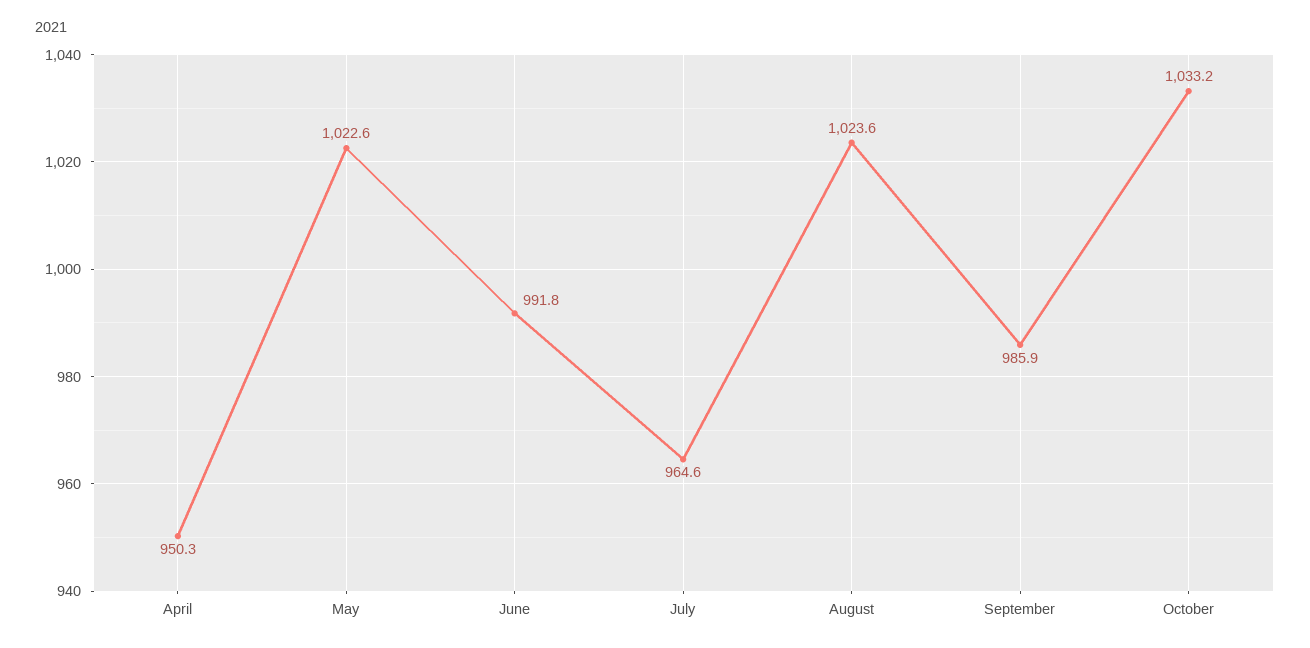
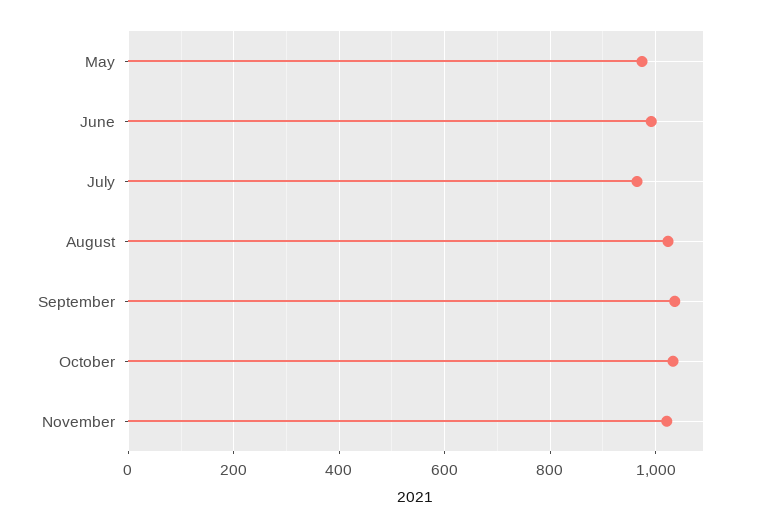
April: 950.3 -> none
May: 1022.6 -> 980
September: 985.9 -> 1040
November: none -> 1020

